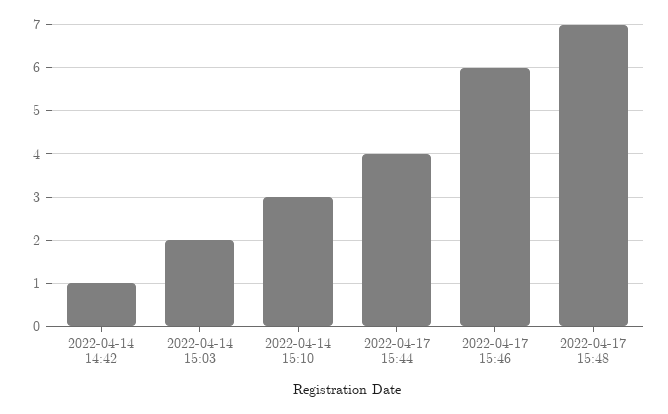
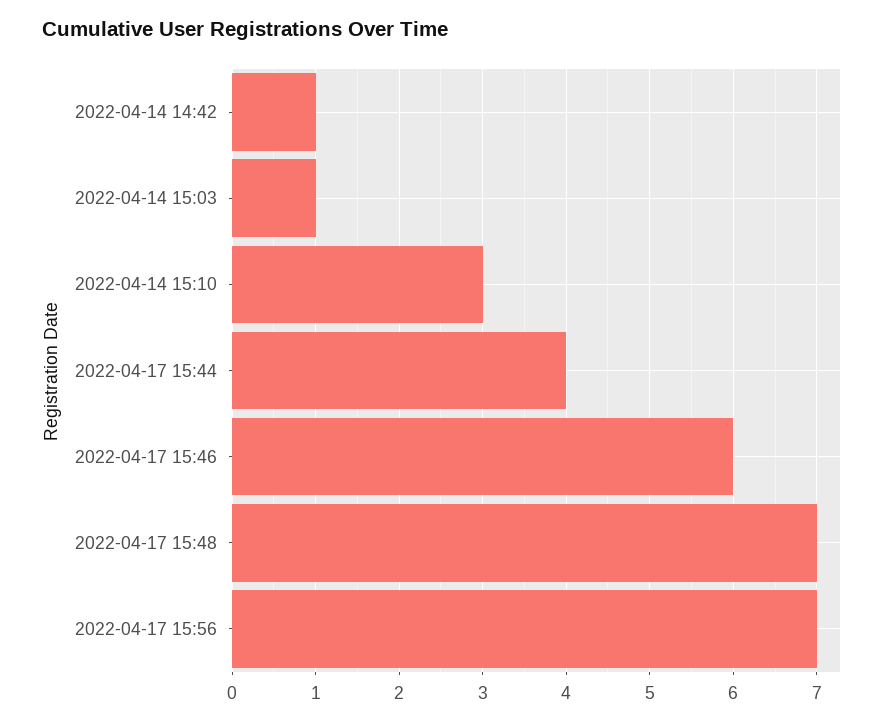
2022-04-14 15:03: 2 -> 1
2022-04-17 15:56: none -> 7

